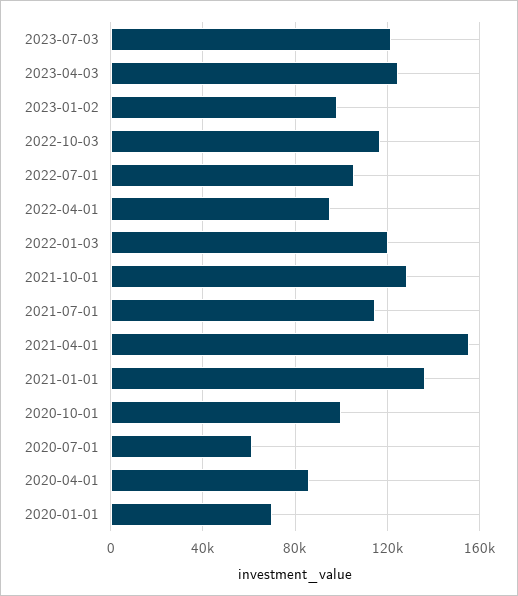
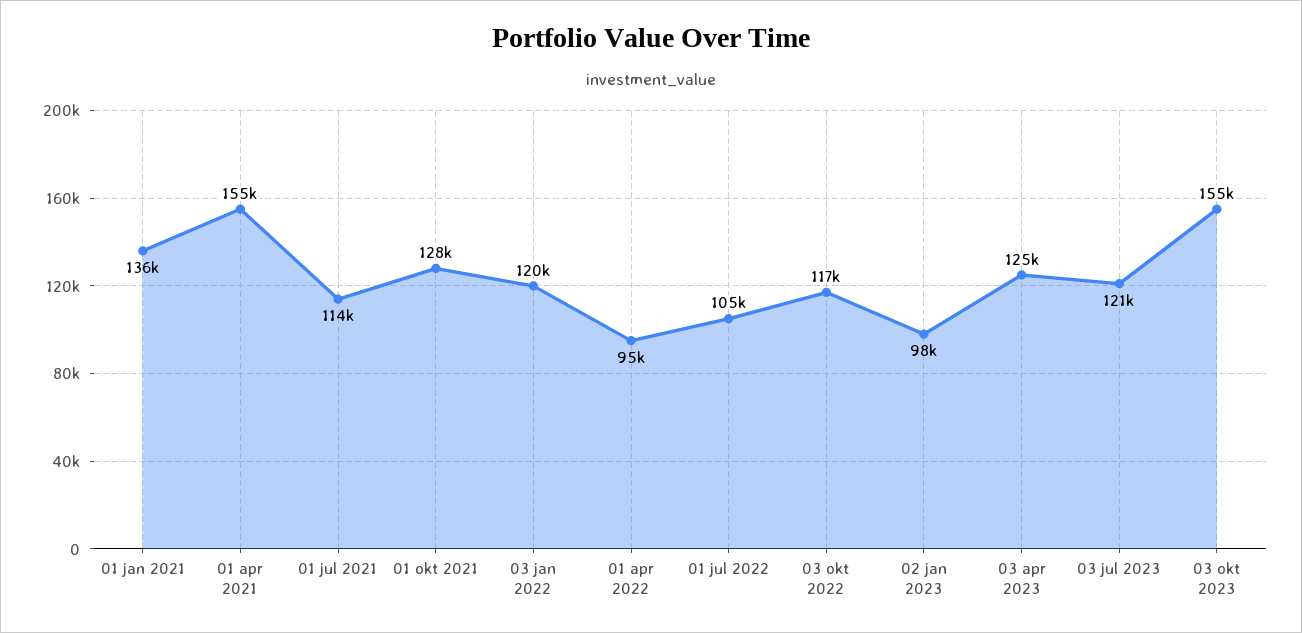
2020-10-01: 100000 -> none
2020-07-01: 60000 -> none
2020-04-01: 85000 -> none
2020-01-01: 70000 -> none
03 okt 2023: none -> 155000

